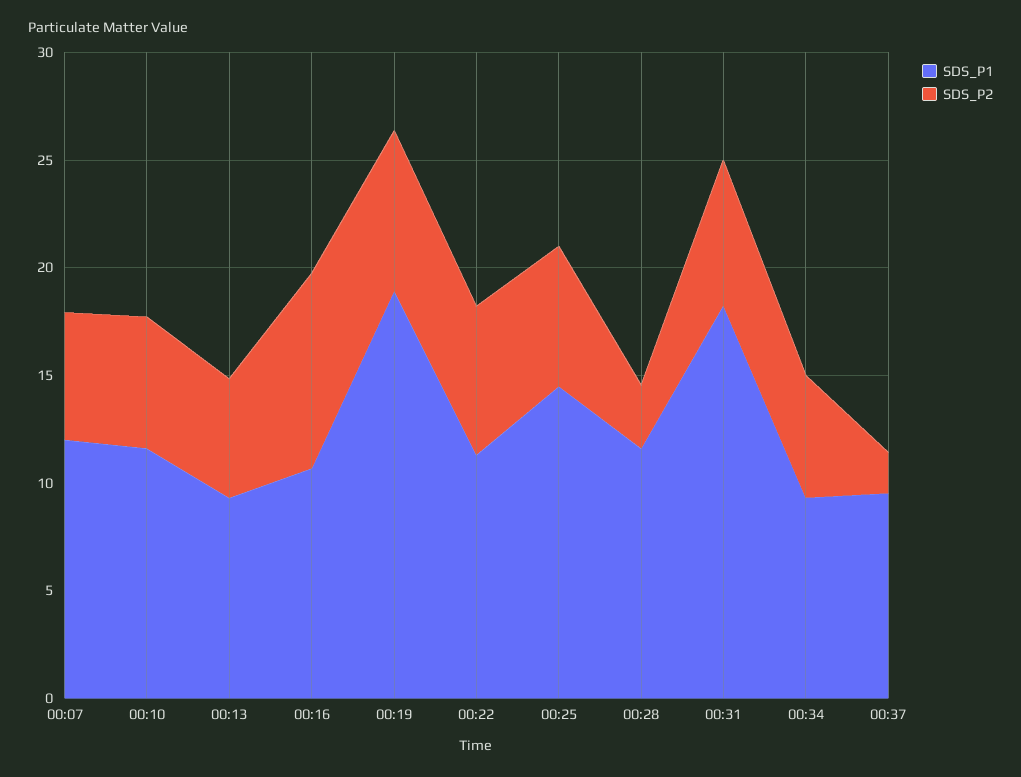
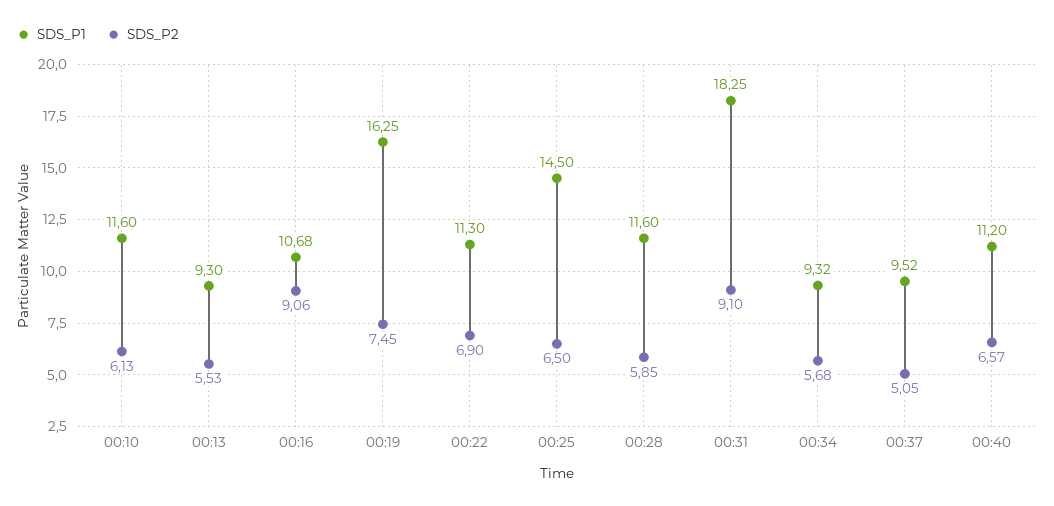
SDS_P1, 00:07: 12 -> none
SDS_P2, 00:07: 6 -> none
SDS_P1, 00:19: 19 -> 16.25
SDS_P2, 00:28: 3 -> 5.85
SDS_P2, 00:31: 7 -> 9.1
SDS_P2, 00:37: 2 -> 5.05
SDS_P1, 00:40: none -> 11.2
SDS_P2, 00:40: none -> 6.57

